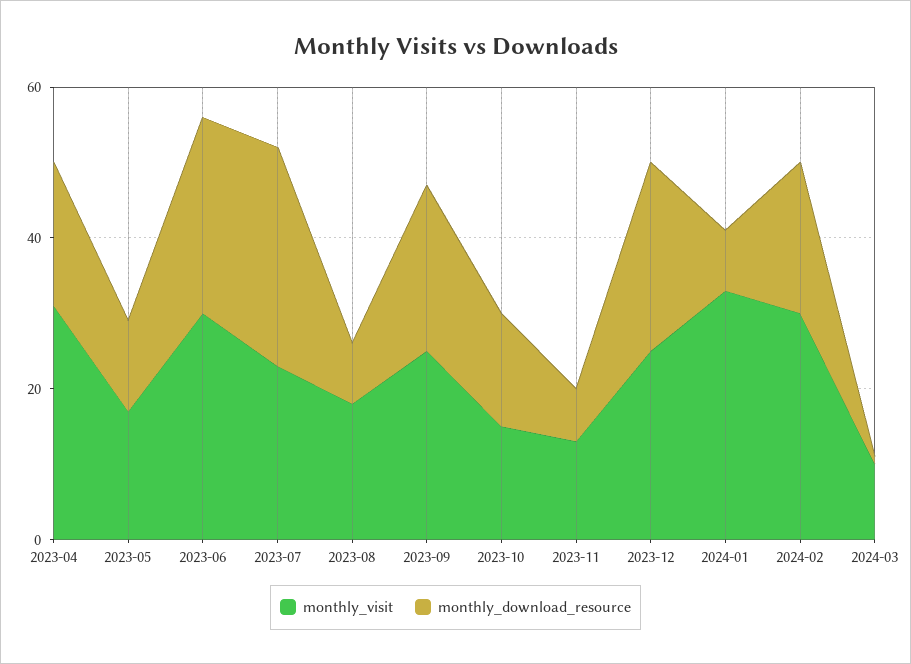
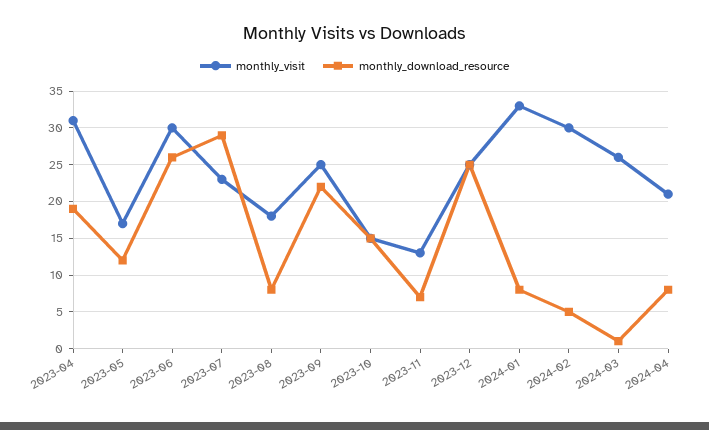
monthly_download_resource, 2024-02: 20 -> 5
monthly_visit, 2024-03: 10 -> 26
monthly_visit, 2024-04: none -> 21
monthly_download_resource, 2024-04: none -> 8

